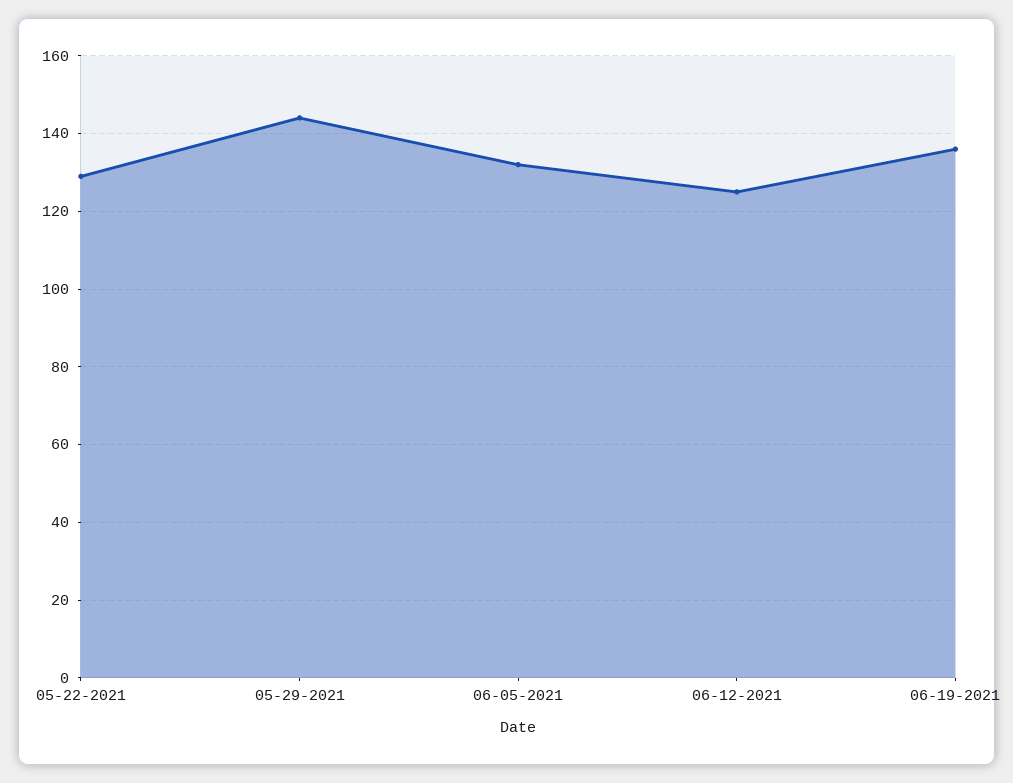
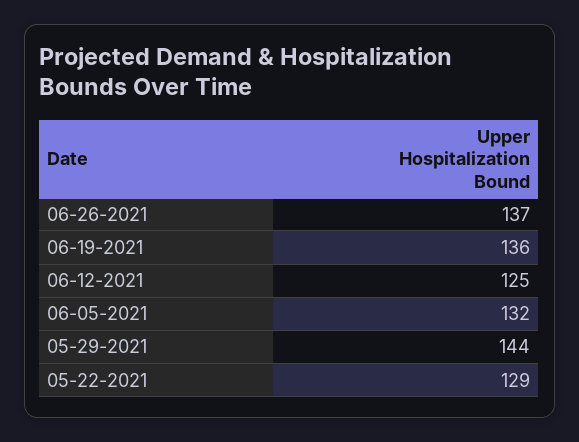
06-26-2021: none -> 137

